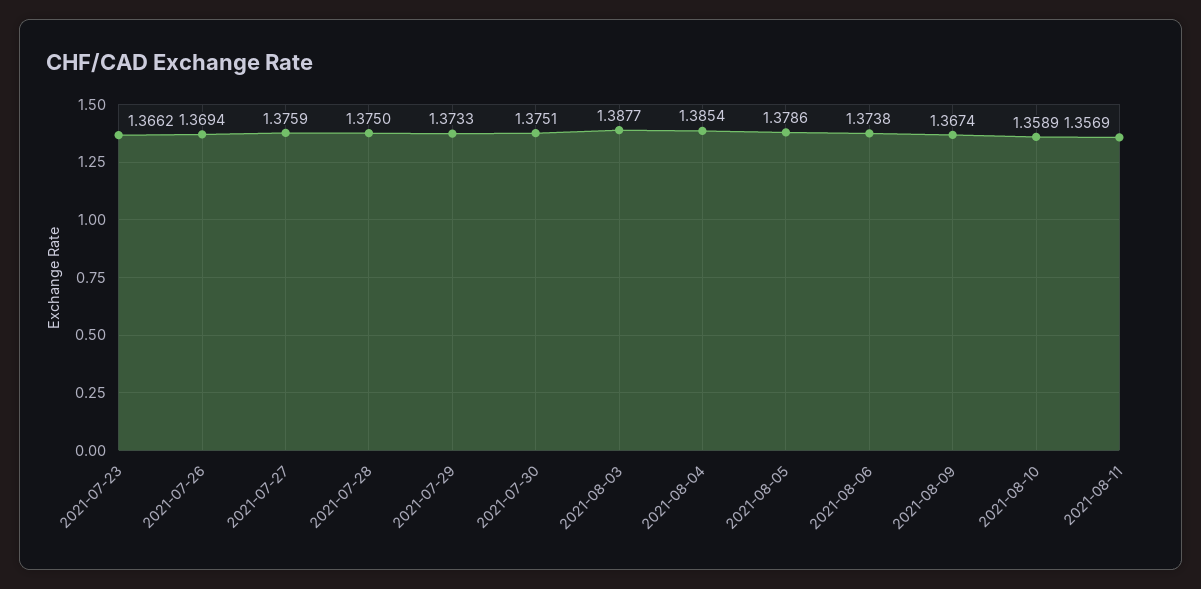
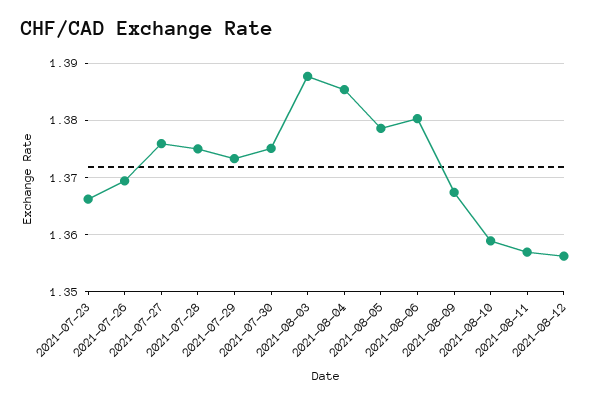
2021-08-06: 1.3738 -> 1.38
2021-08-12: none -> 1.356

